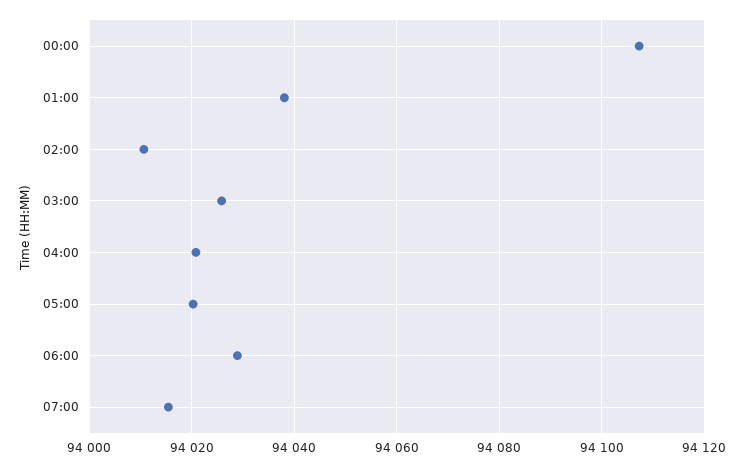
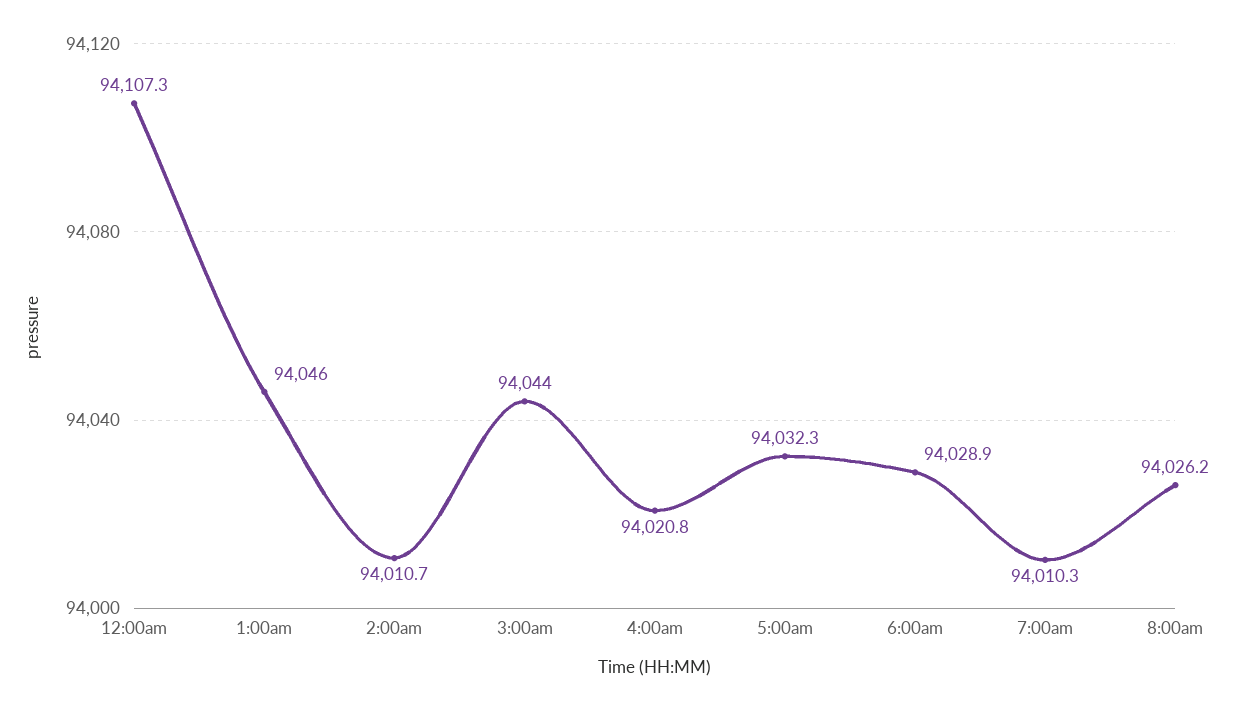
01:00: 94038 -> 94046
03:00: 94026 -> 94044
05:00: 94020 -> 94032.3
07:00: 94016 -> 94010.3
8:00am: none -> 94026.2

